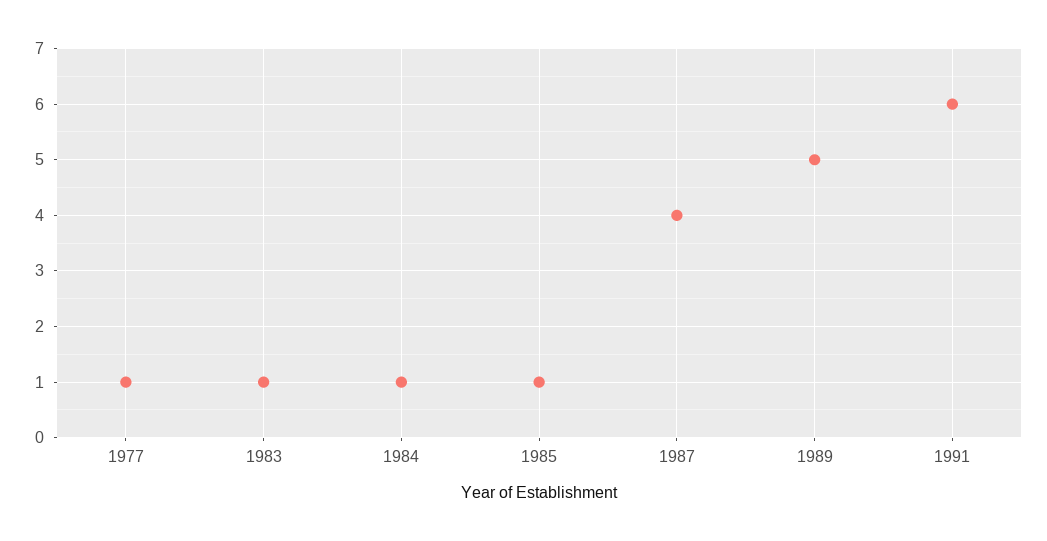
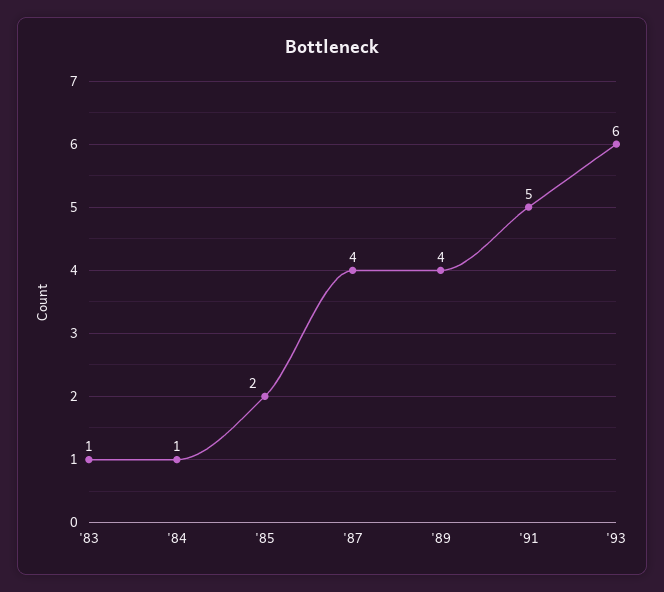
1977: 1 -> none
1985: 1 -> 2
1989: 5 -> 4
1991: 6 -> 5
'93: none -> 6

